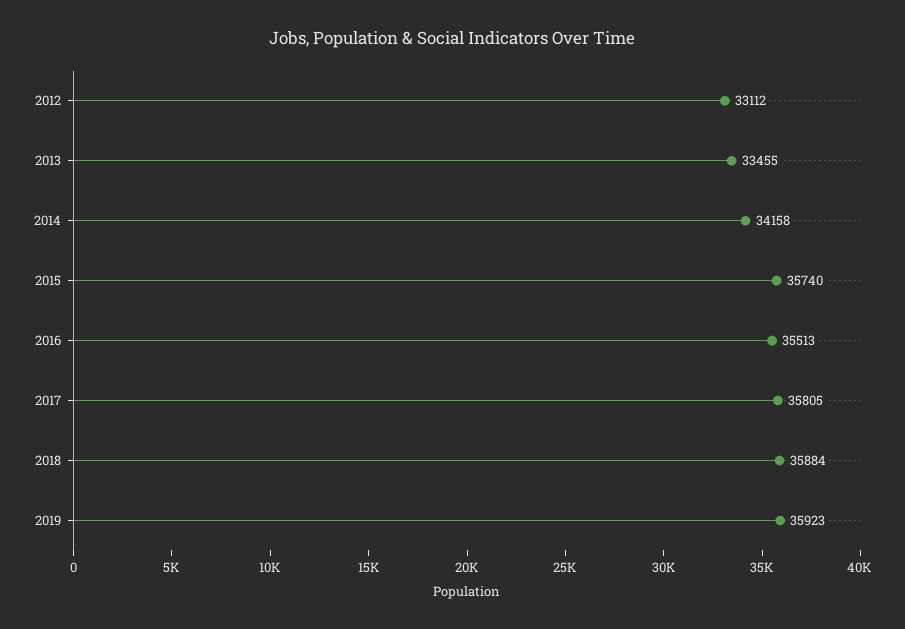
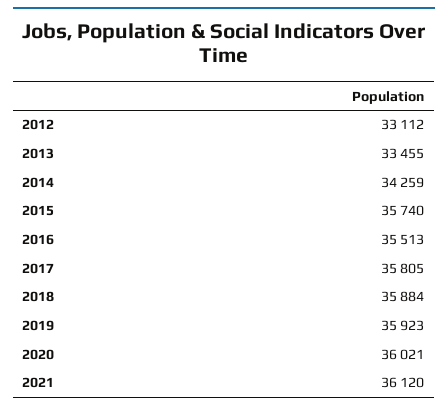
2014: 34158 -> 34259
2020: none -> 36021
2021: none -> 36120

